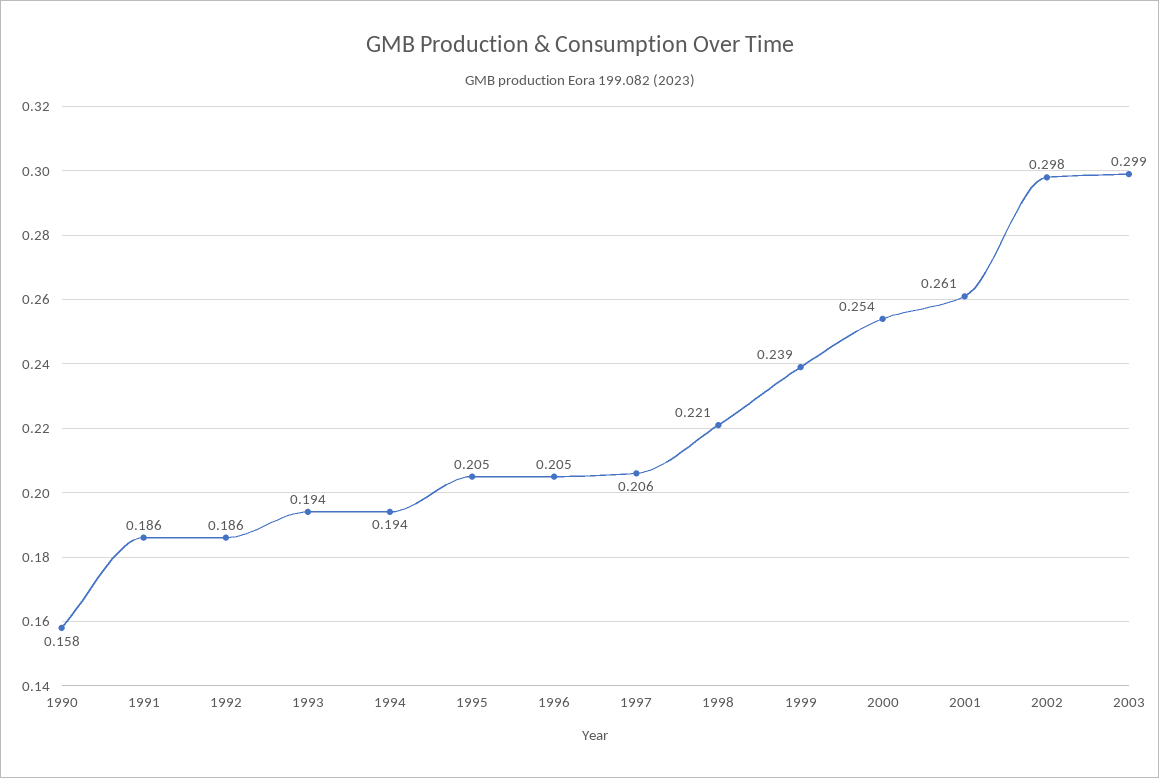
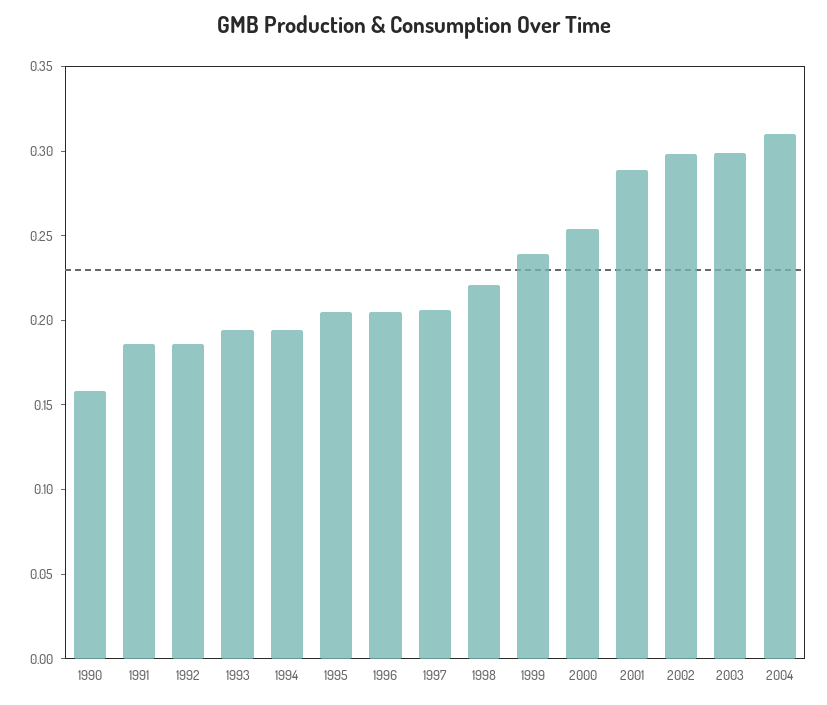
2001: 0.261 -> 0.29
2004: none -> 0.31

